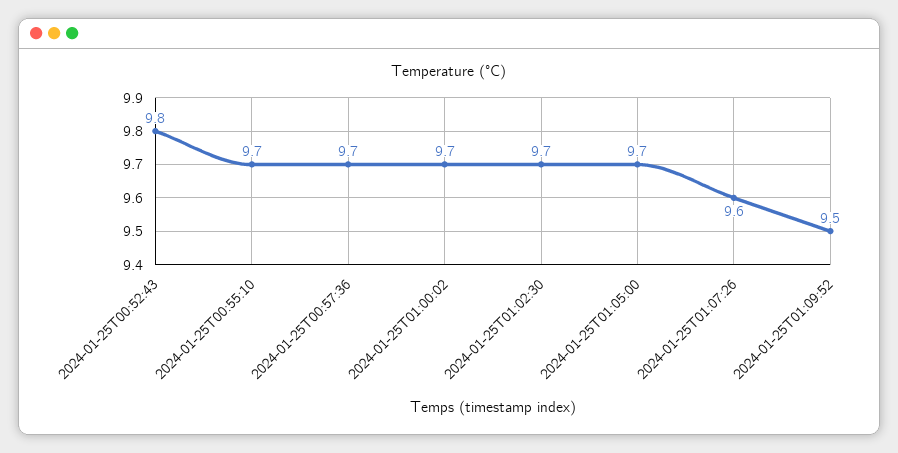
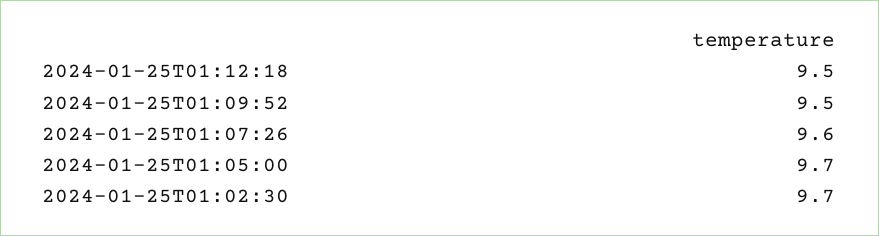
2024-01-25T00:52:43: 9.8 -> none
2024-01-25T00:55:10: 9.7 -> none
2024-01-25T00:57:36: 9.7 -> none
2024-01-25T01:00:02: 9.7 -> none
2024-01-25T01:12:18: none -> 9.5

